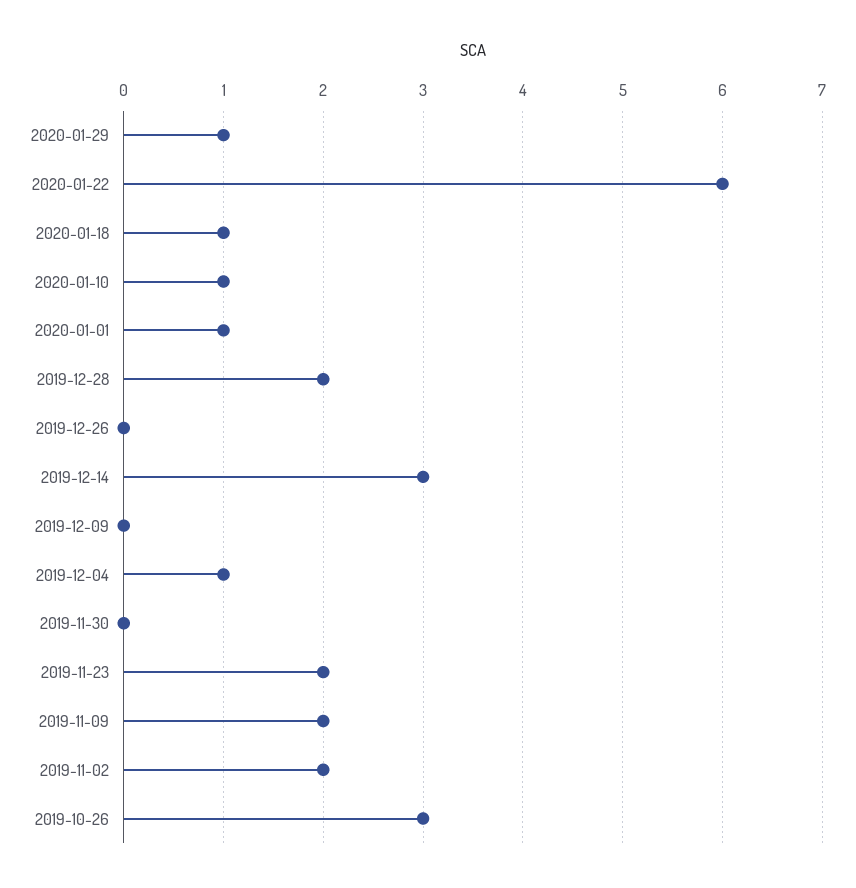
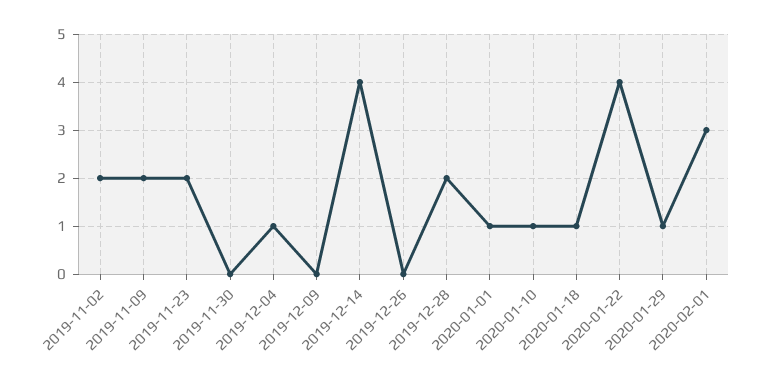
2020-01-22: 6 -> 4
2019-12-14: 3 -> 4
2019-10-26: 3 -> none
2020-02-01: none -> 3

